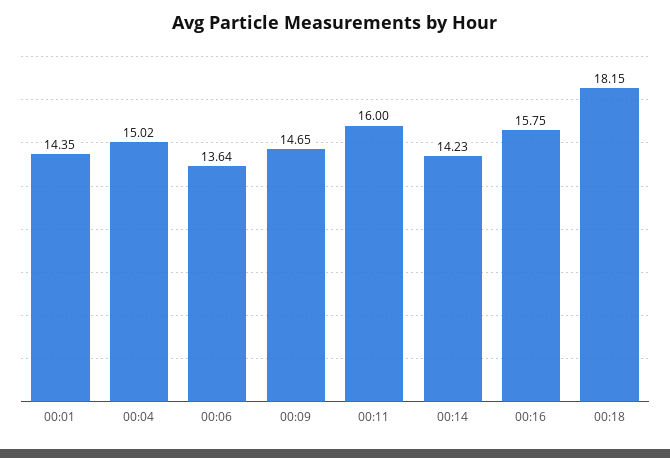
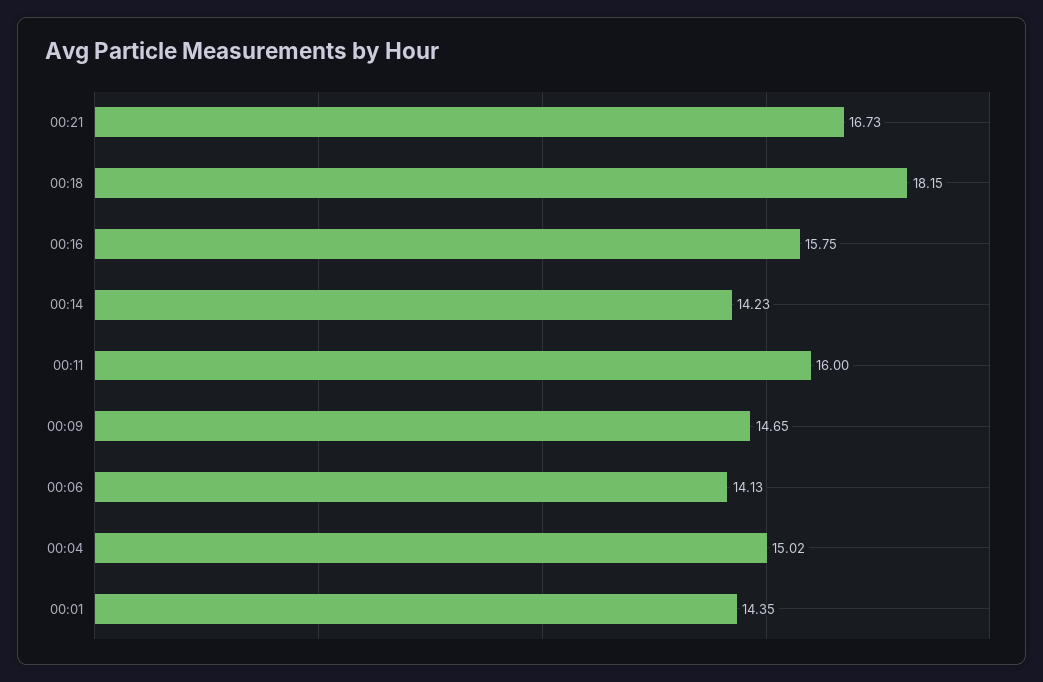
00:06: 13.64 -> 14.13
00:21: none -> 16.73

